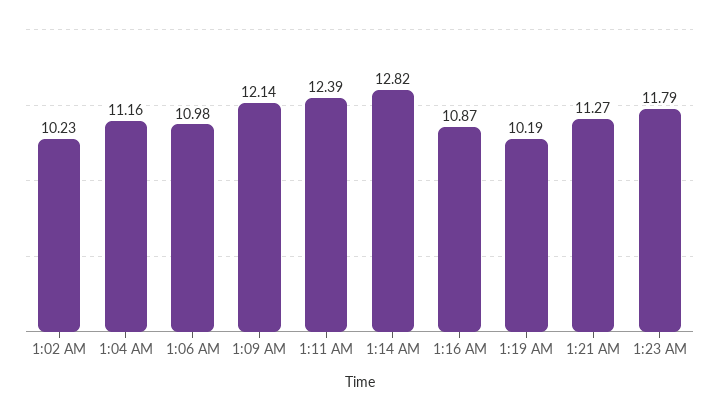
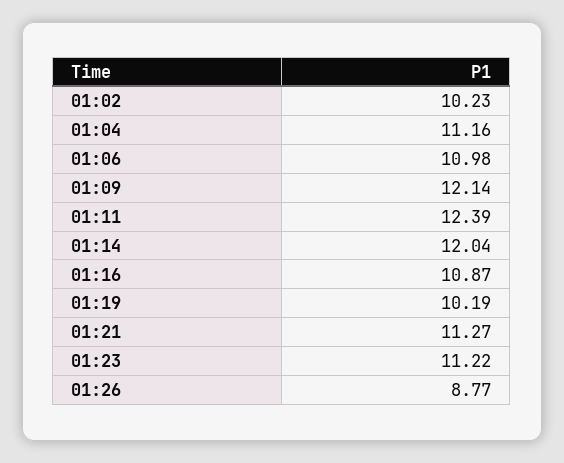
1:14 AM: 12.82 -> 12.04
1:23 AM: 11.79 -> 11.22
01:26: none -> 8.77

